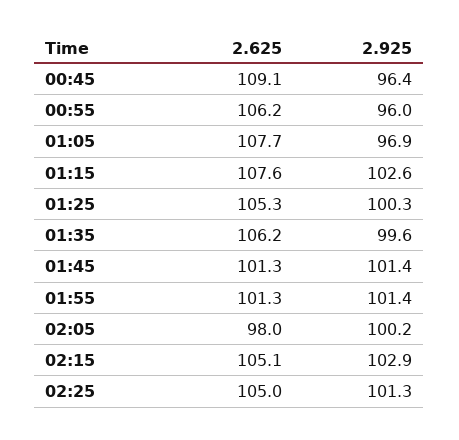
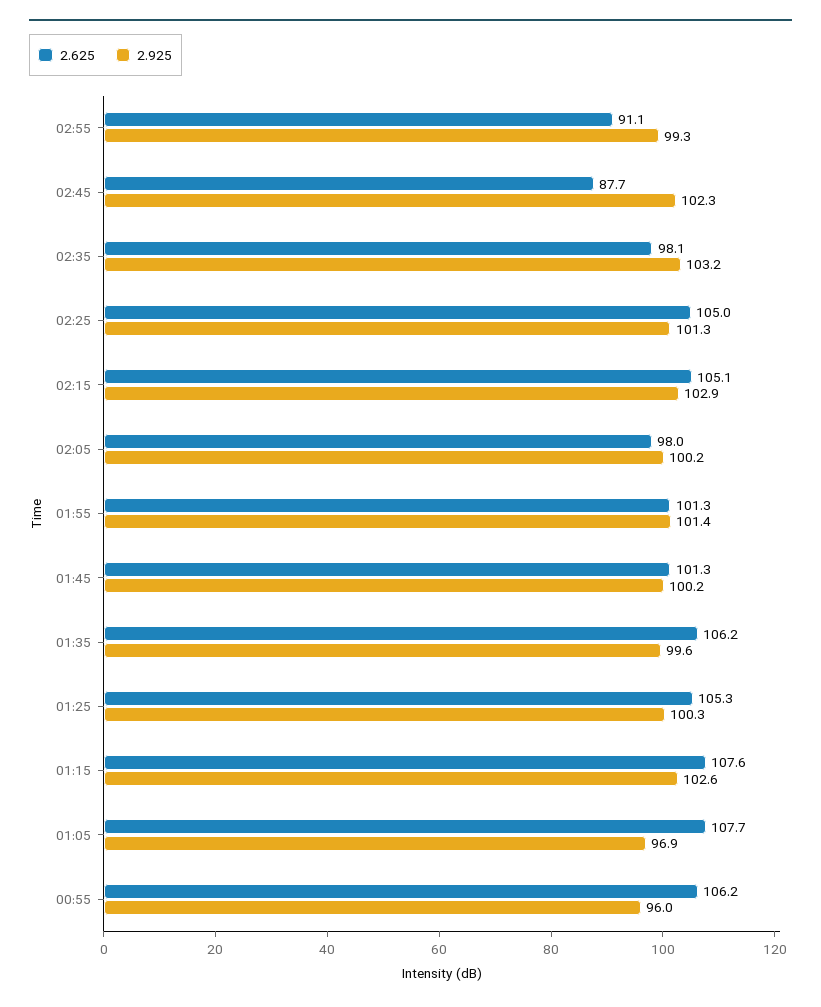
2.625, 00:45: 109.1 -> none
2.925, 00:45: 96.4 -> none
2.925, 01:45: 101.4 -> 100.2
2.625, 02:55: none -> 91.1
2.925, 02:55: none -> 99.3
2.625, 02:45: none -> 87.7
2.925, 02:45: none -> 102.3
2.625, 02:35: none -> 98.1
2.925, 02:35: none -> 103.2

